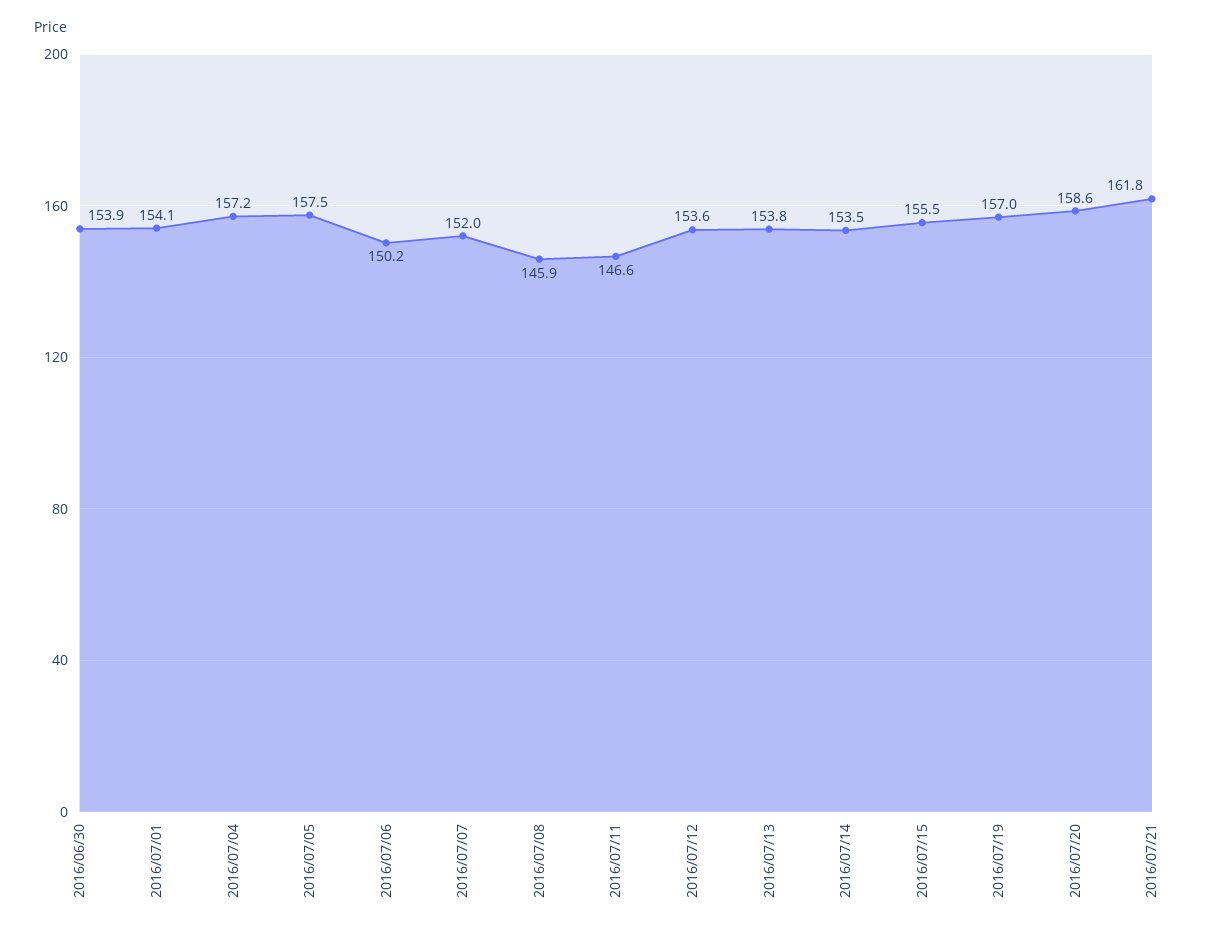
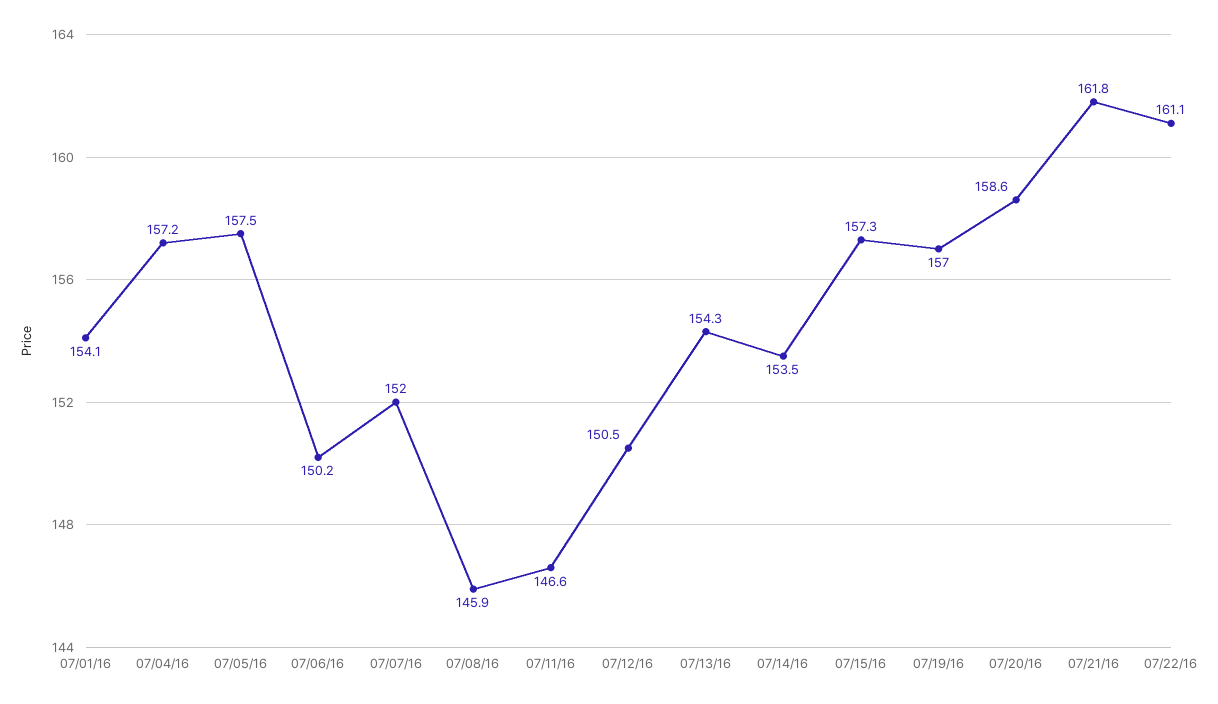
2016/06/30: 153.9 -> none
2016/07/12: 153.6 -> 150.5
2016/07/13: 153.8 -> 154.3
2016/07/15: 155.5 -> 157.3
07/22/16: none -> 161.1

